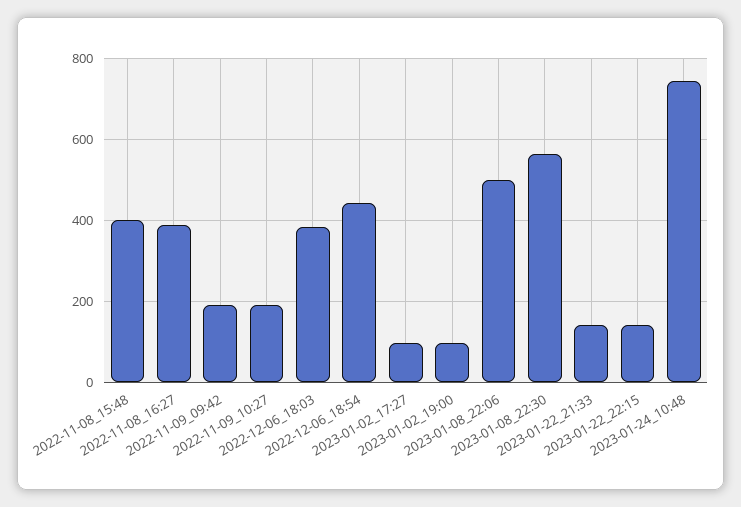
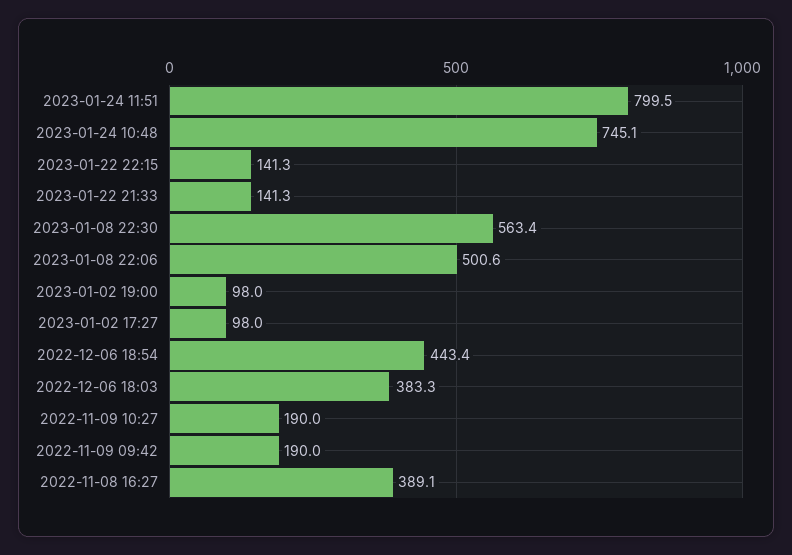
2022-11-08_15:48: 400 -> none
2023-01-24 11:51: none -> 799.5

